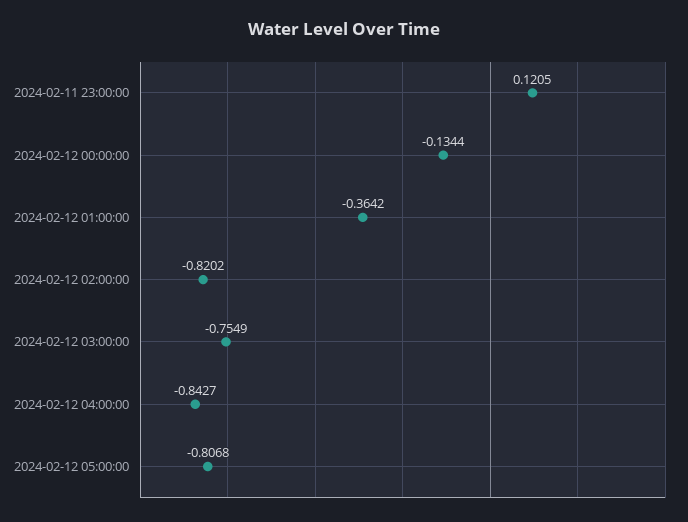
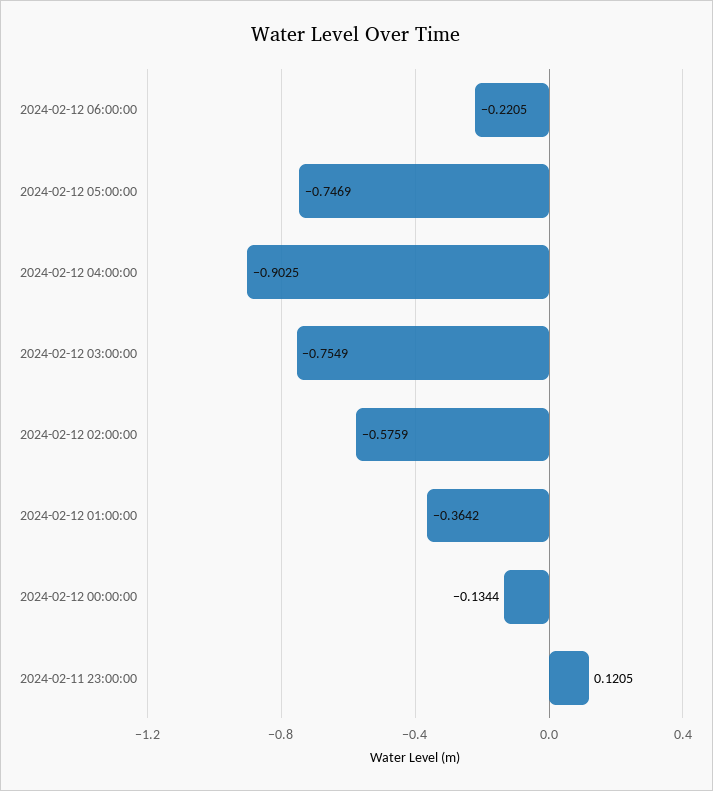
2024-02-12 02:00:00: -0.8202 -> -0.5759
2024-02-12 04:00:00: -0.8427 -> -0.9025
2024-02-12 05:00:00: -0.8068 -> -0.7469
2024-02-12 06:00:00: none -> -0.2205

